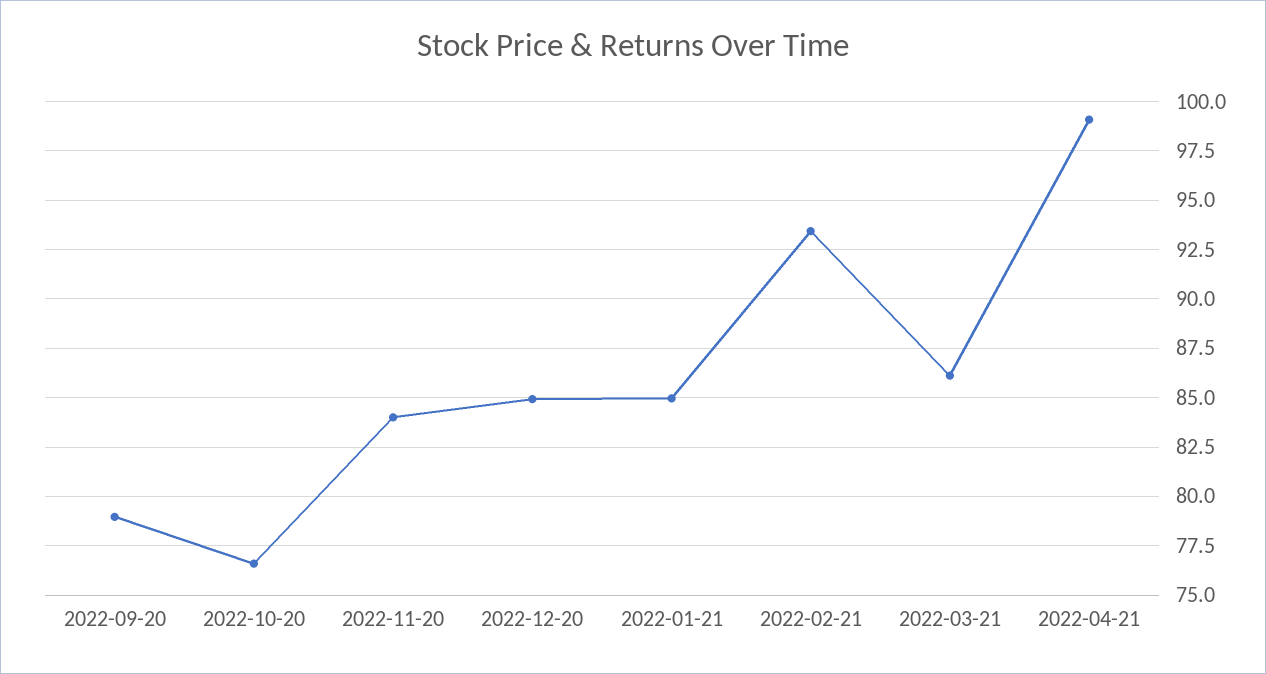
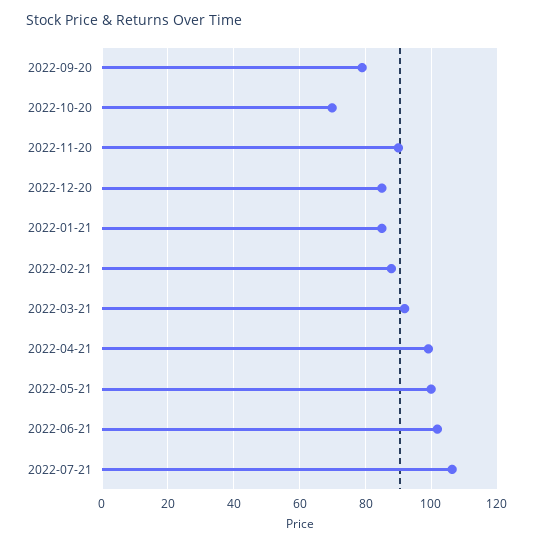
2022-10-20: 76.5 -> 70
2022-11-20: 84 -> 90
2022-02-21: 93.5 -> 88
2022-03-21: 86 -> 92
2022-05-21: none -> 100
2022-06-21: none -> 102
2022-07-21: none -> 106

